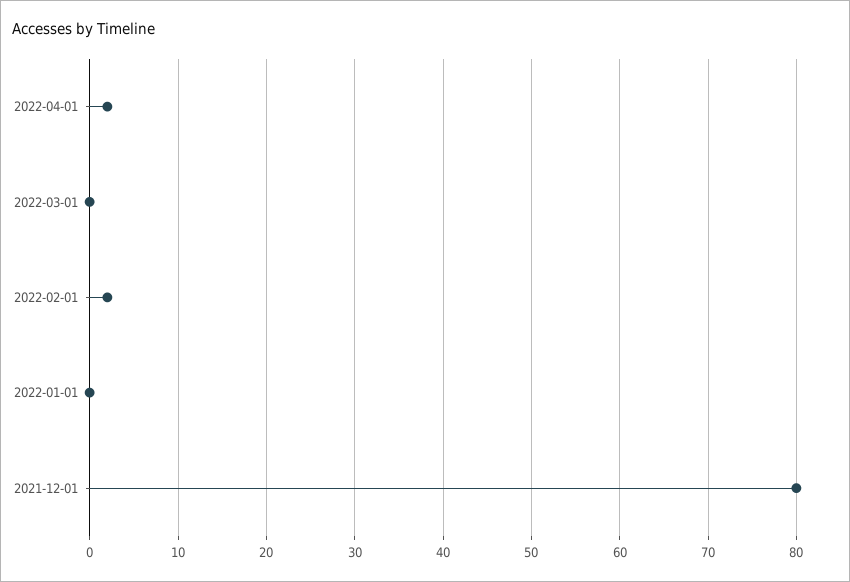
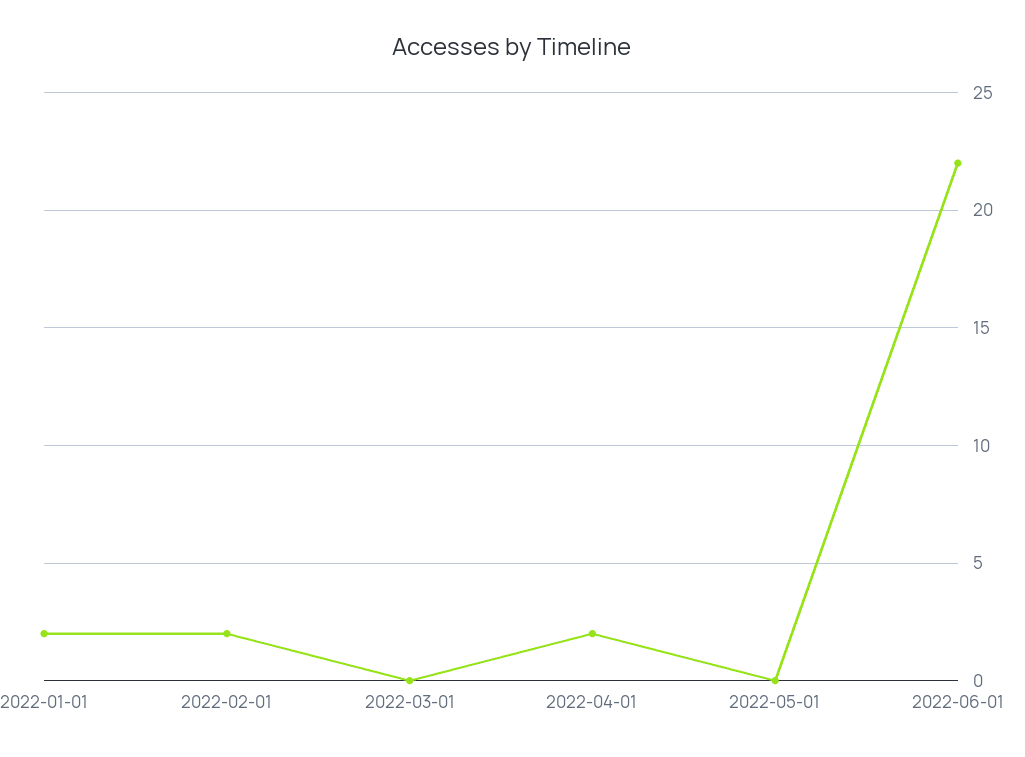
2022-01-01: 0 -> 2
2021-12-01: 80 -> none
2022-05-01: none -> 0
2022-06-01: none -> 22

